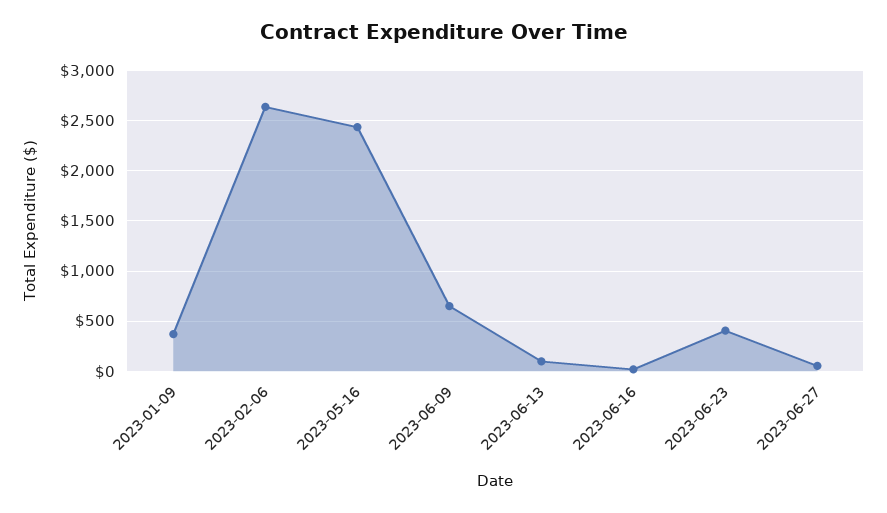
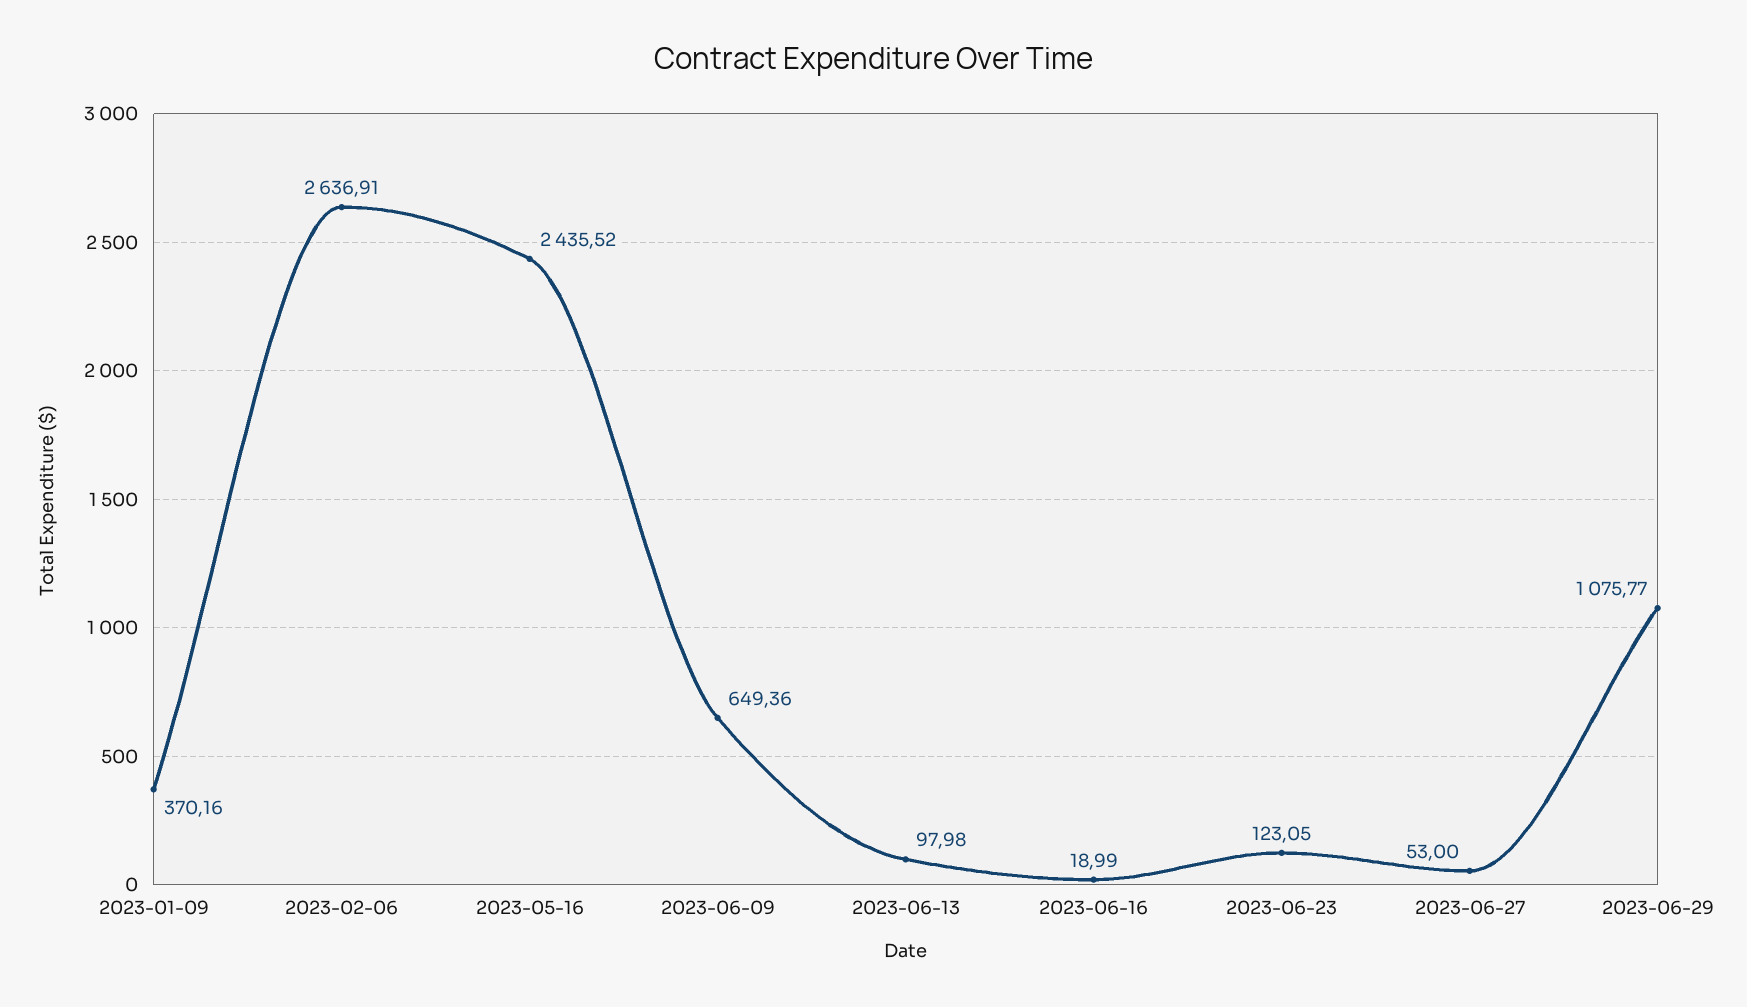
2023-06-23: 400 -> 123.05
2023-06-29: none -> 1075.77

